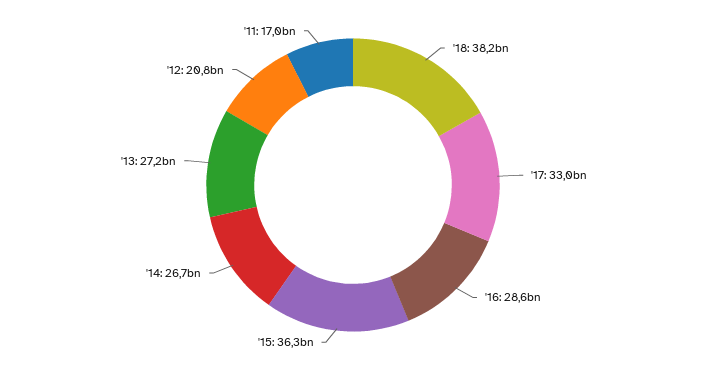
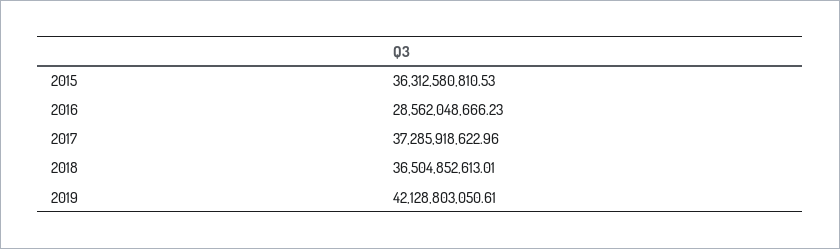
'18: 38200000000 -> 36504852613.01
'17: 33000000000 -> 37285918622.96
'14: 26700000000 -> none
'13: 27200000000 -> none
'12: 20800000000 -> none
'11: 17000000000 -> none
2019: none -> 42128803050.61

